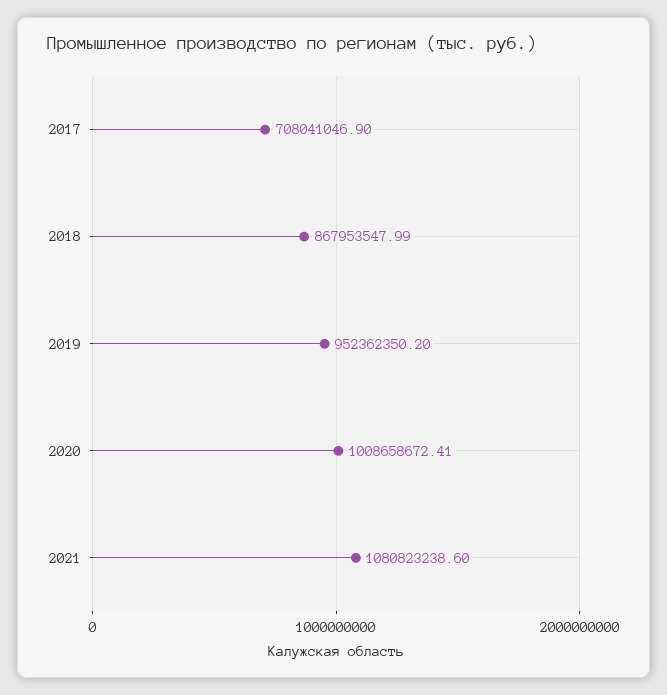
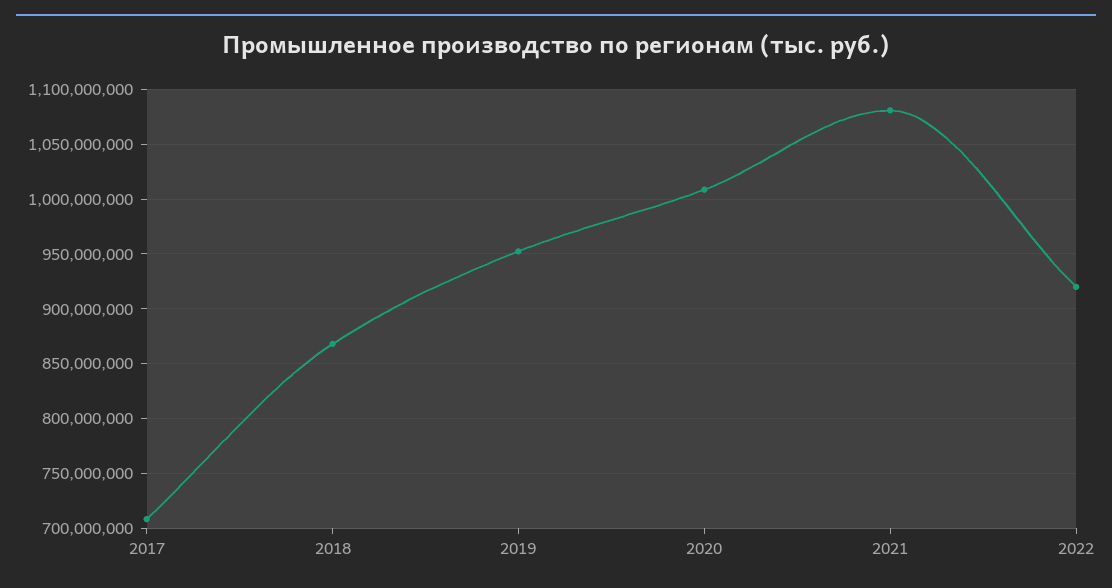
2022: none -> 920000000

